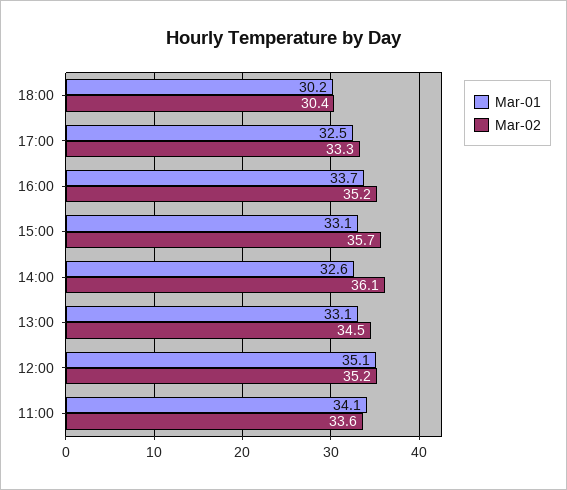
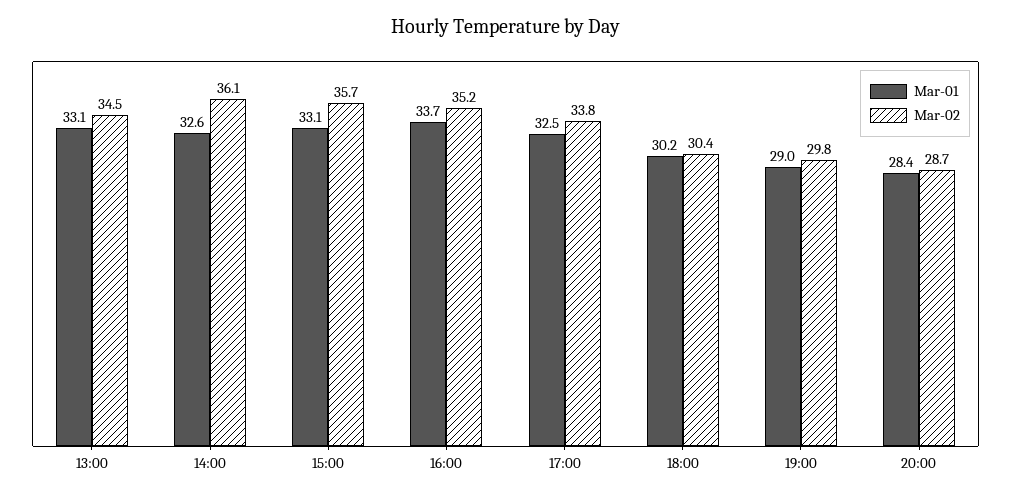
Mar-02, 17:00: 33.3 -> 33.8
Mar-01, 12:00: 35.1 -> none
Mar-02, 12:00: 35.2 -> none
Mar-01, 11:00: 34.1 -> none
Mar-02, 11:00: 33.6 -> none
Mar-01, 19:00: none -> 29
Mar-02, 19:00: none -> 29.8
Mar-01, 20:00: none -> 28.4
Mar-02, 20:00: none -> 28.7

